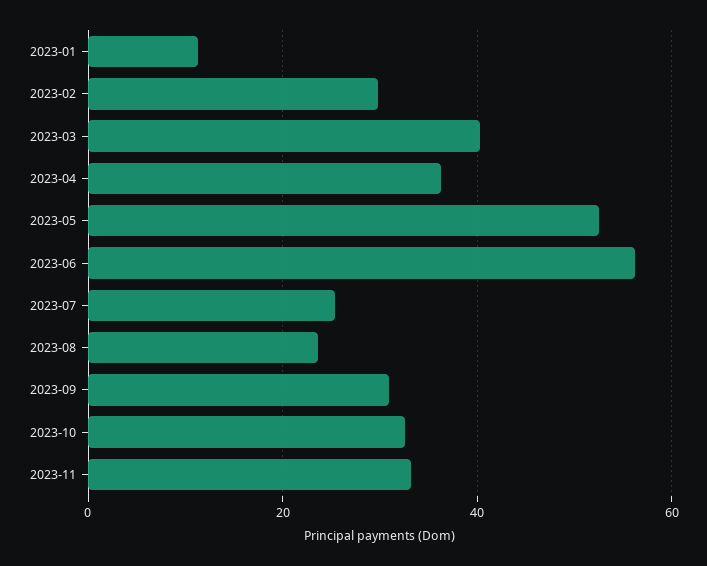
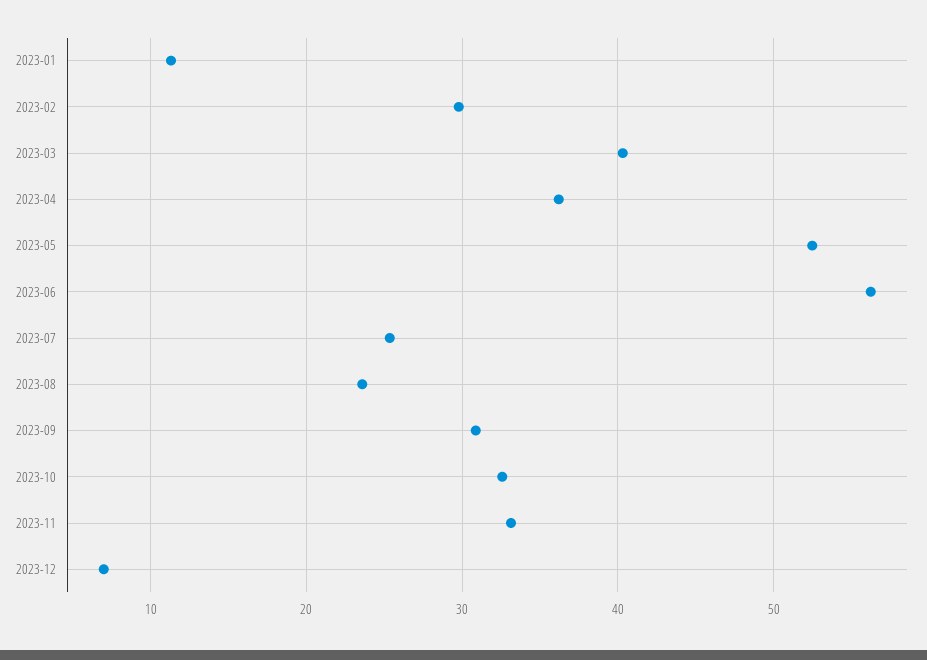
2023-12: none -> 7

